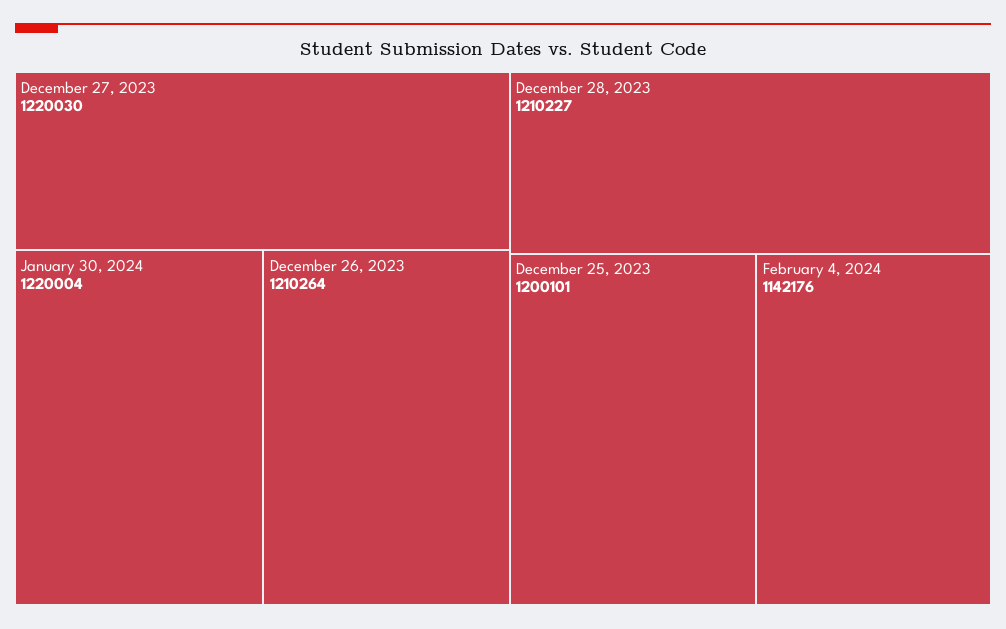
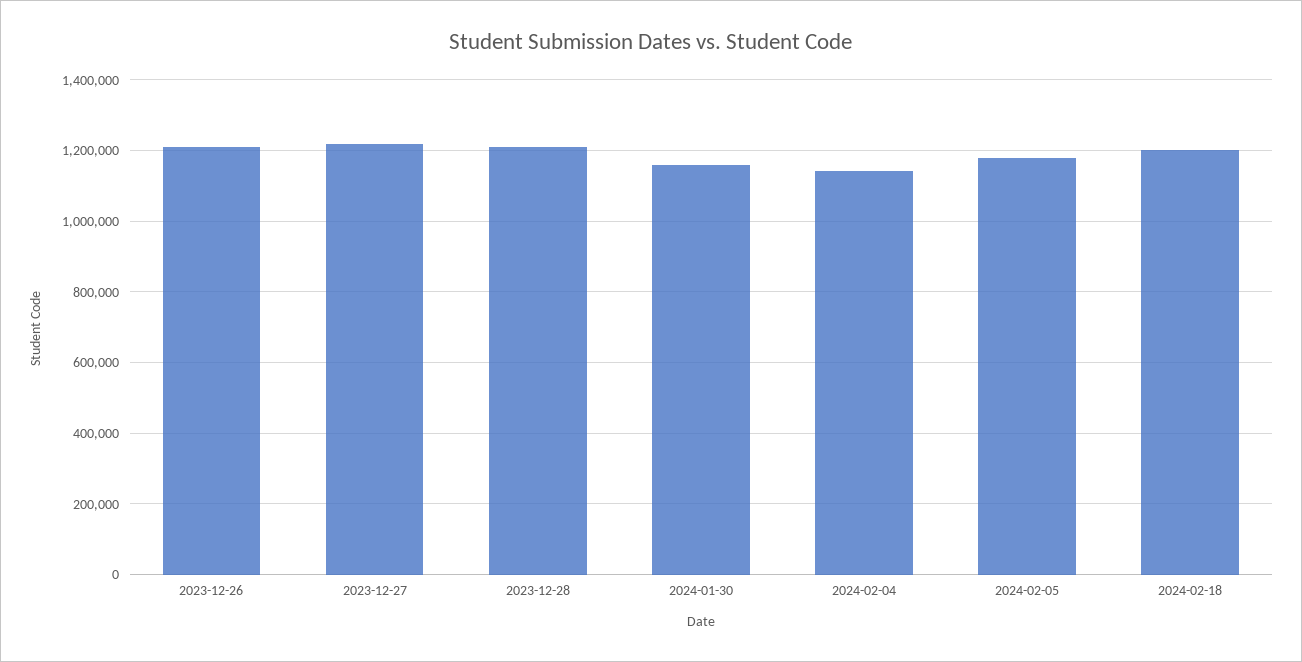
January 30, 2024: 1220004 -> 1160000
December 25, 2023: 1200101 -> none
2024-02-05: none -> 1180000
2024-02-18: none -> 1200000

